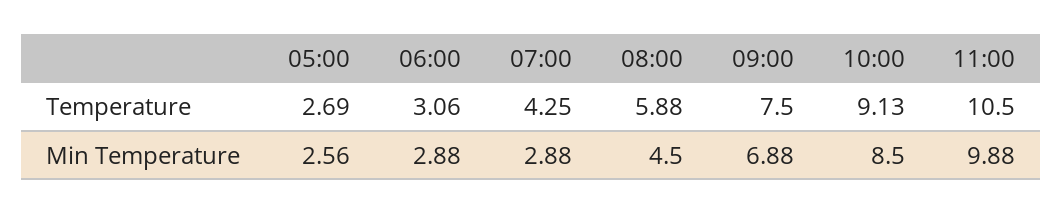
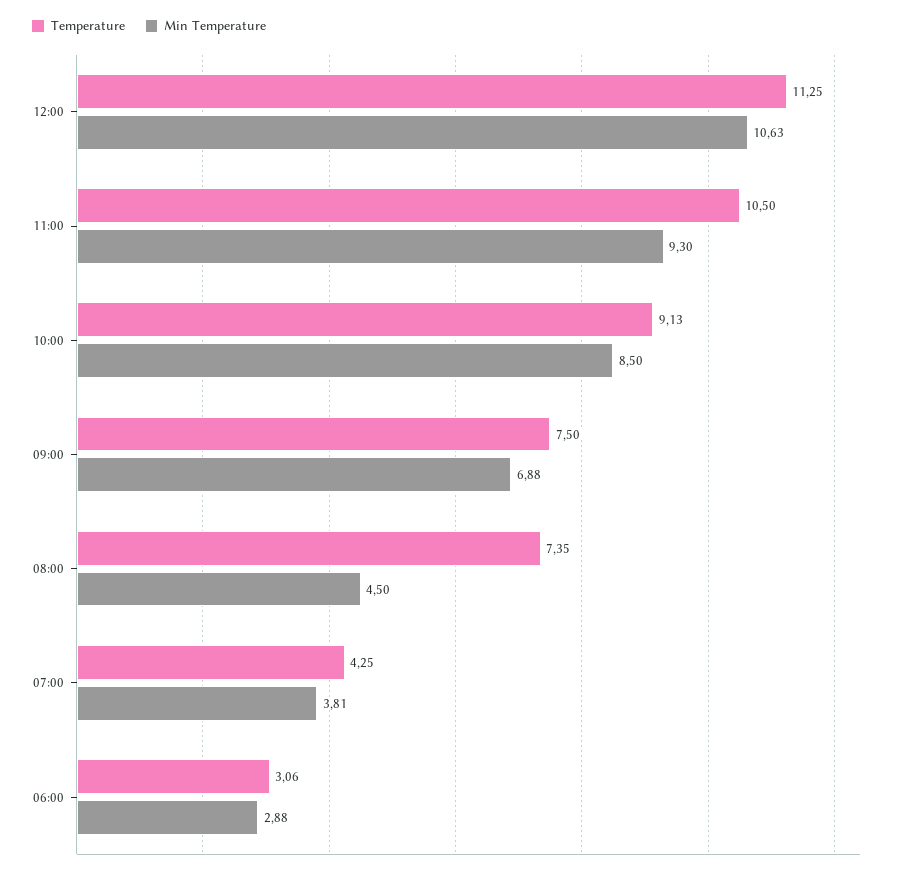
Temperature, 05:00: 2.69 -> none
Temperature, 08:00: 5.88 -> 7.35
Min Temperature, 05:00: 2.56 -> none
Min Temperature, 07:00: 2.88 -> 3.81
Min Temperature, 11:00: 9.88 -> 9.3
Temperature, 12:00: none -> 11.25
Min Temperature, 12:00: none -> 10.63

